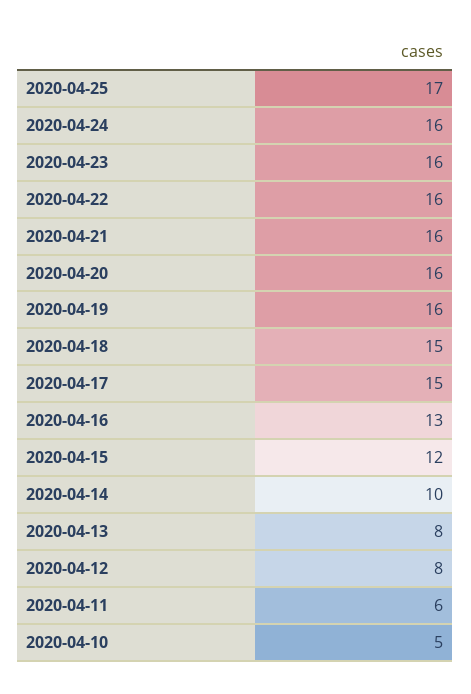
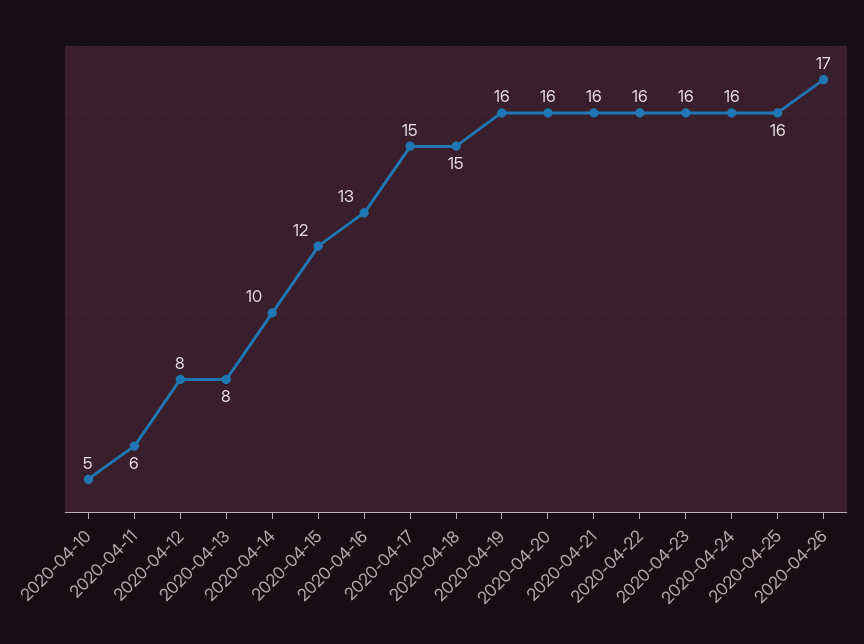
2020-04-25: 17 -> 16
2020-04-26: none -> 17

